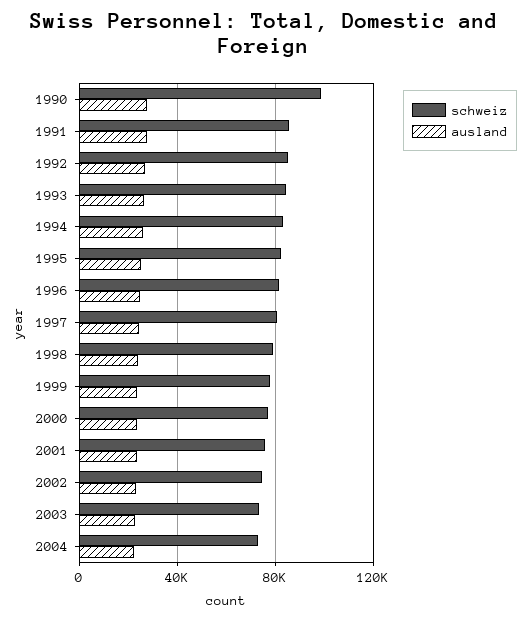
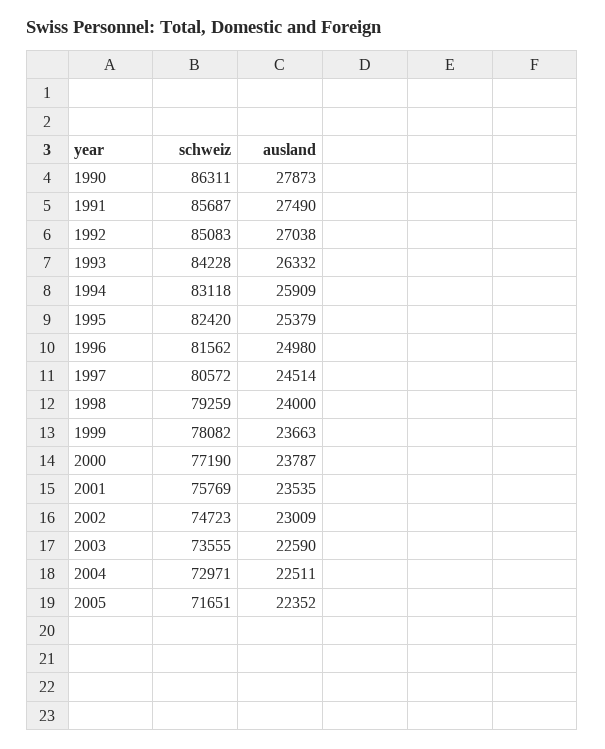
schweiz, 1990: 100000 -> 86311
schweiz, 2005: none -> 71651
ausland, 2005: none -> 22352

